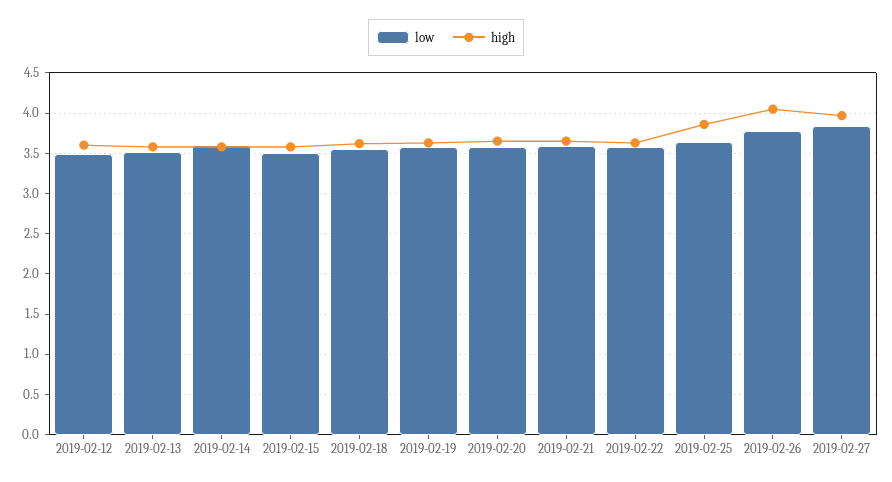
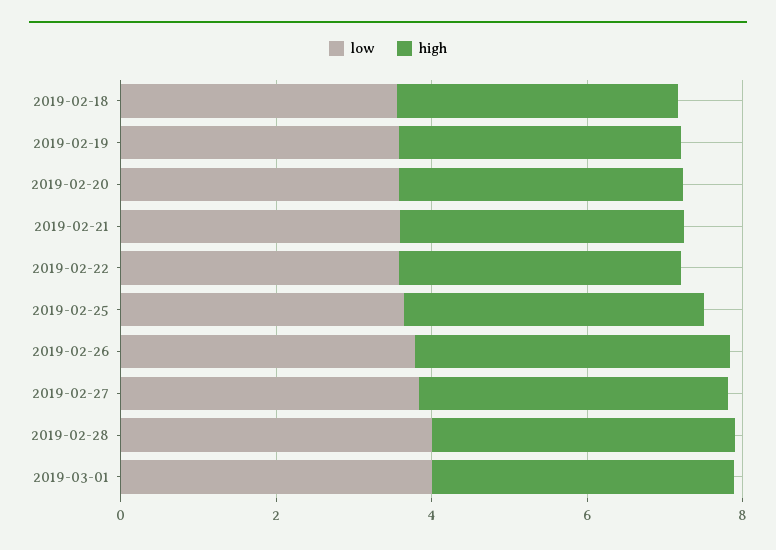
low, 2019-02-12: 3.5 -> none
high, 2019-02-12: 3.6 -> none
low, 2019-02-13: 3.5 -> none
high, 2019-02-13: 3.6 -> none
low, 2019-02-14: 3.6 -> none
high, 2019-02-14: 3.6 -> none
low, 2019-02-15: 3.5 -> none
high, 2019-02-15: 3.6 -> none
low, 2019-02-28: none -> 4
high, 2019-02-28: none -> 4
low, 2019-03-01: none -> 4
high, 2019-03-01: none -> 4

